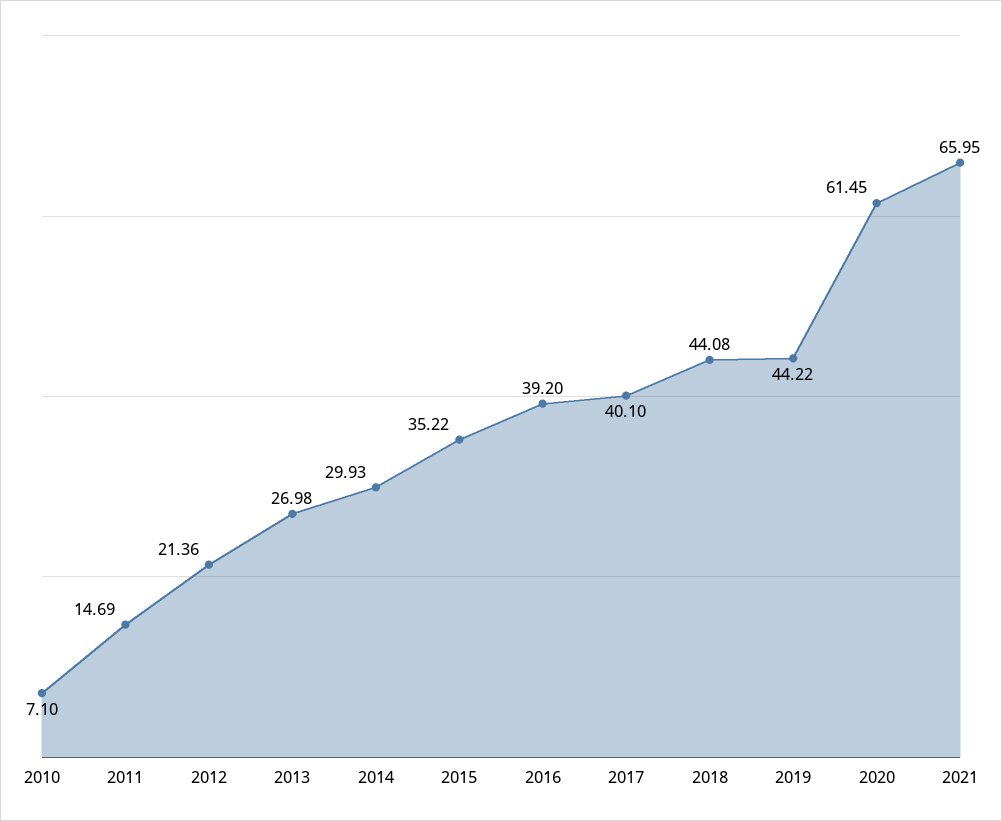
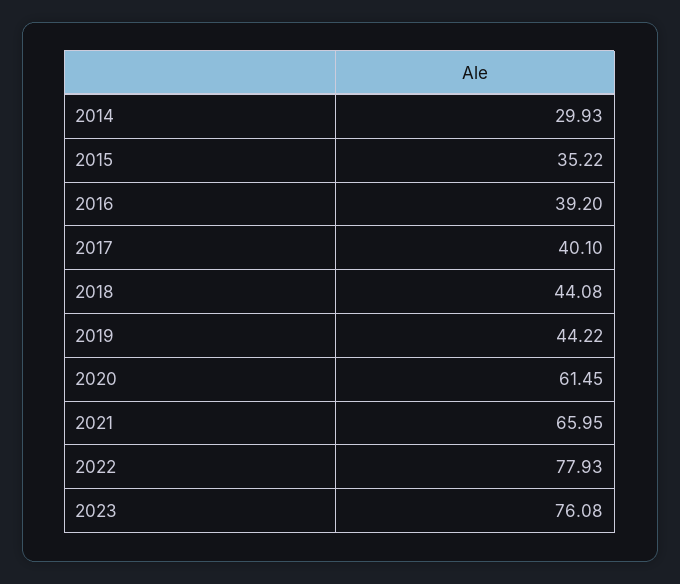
2010: 7.1 -> none
2011: 14.69 -> none
2012: 21.36 -> none
2013: 26.98 -> none
2022: none -> 77.93
2023: none -> 76.08

